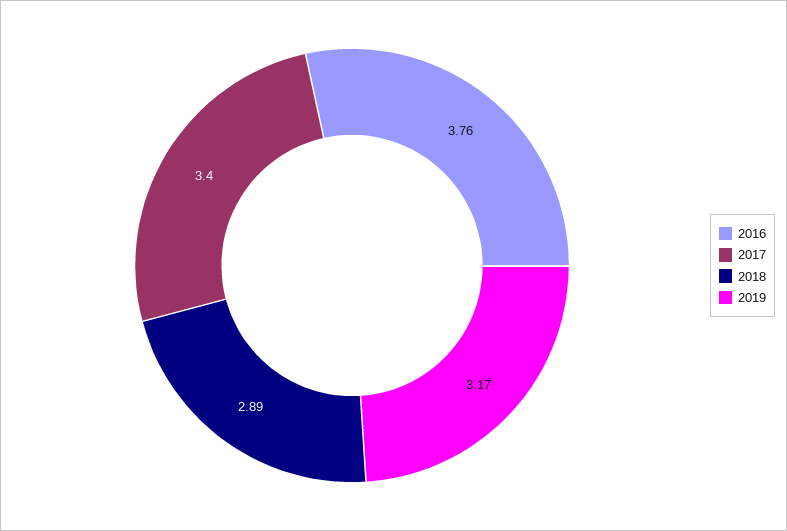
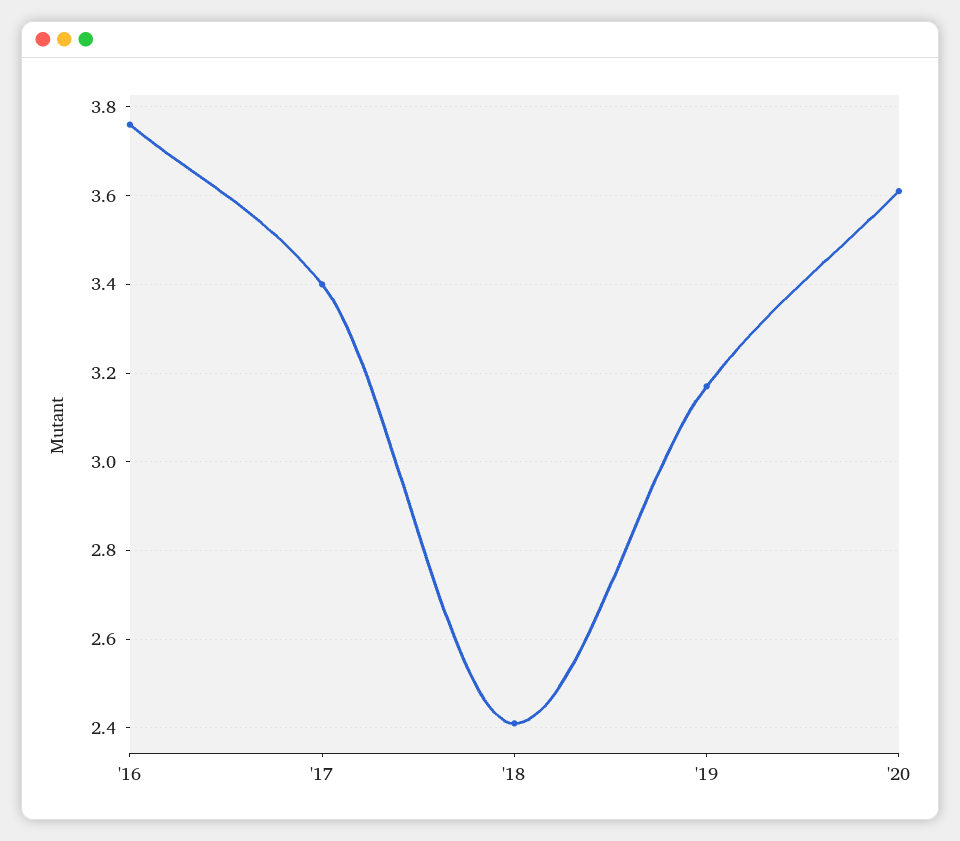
2018: 2.89 -> 2.4
'20: none -> 3.6

